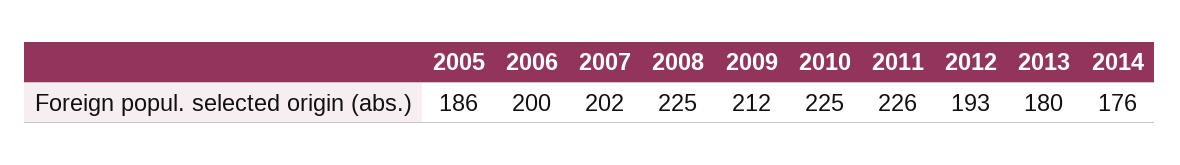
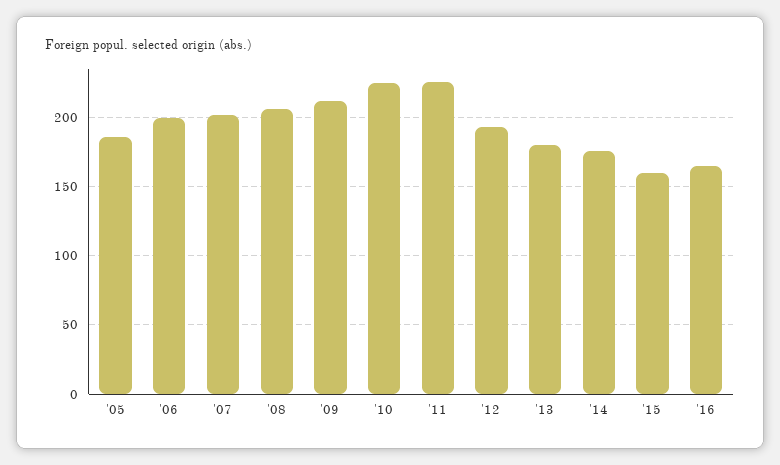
2008: 225 -> 205
'15: none -> 160
'16: none -> 165

